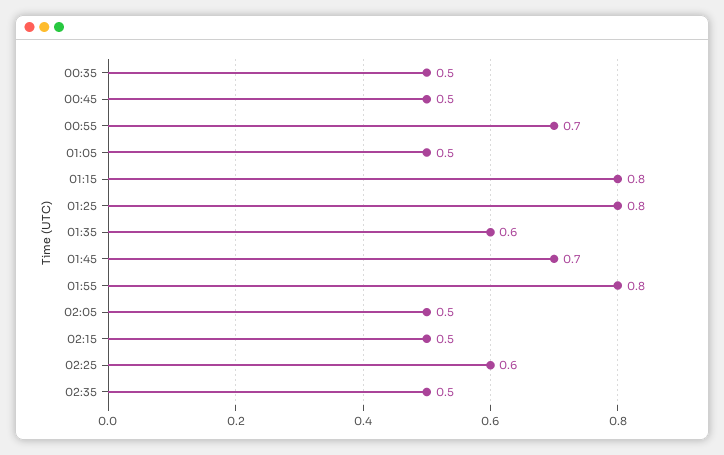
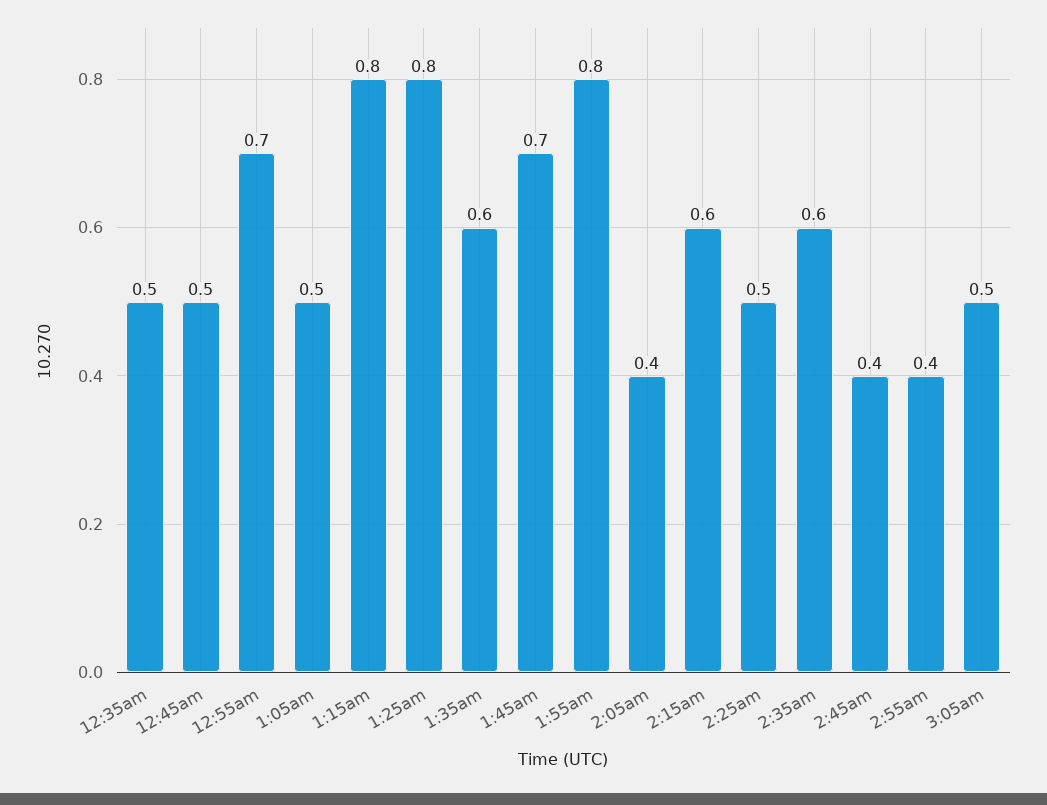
02:05: 0.5 -> 0.4
02:15: 0.5 -> 0.6
02:25: 0.6 -> 0.5
02:35: 0.5 -> 0.6
2:45am: none -> 0.4
2:55am: none -> 0.4
3:05am: none -> 0.5

